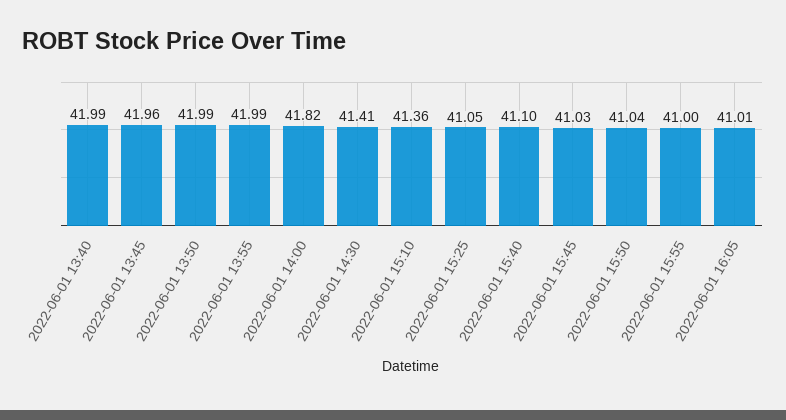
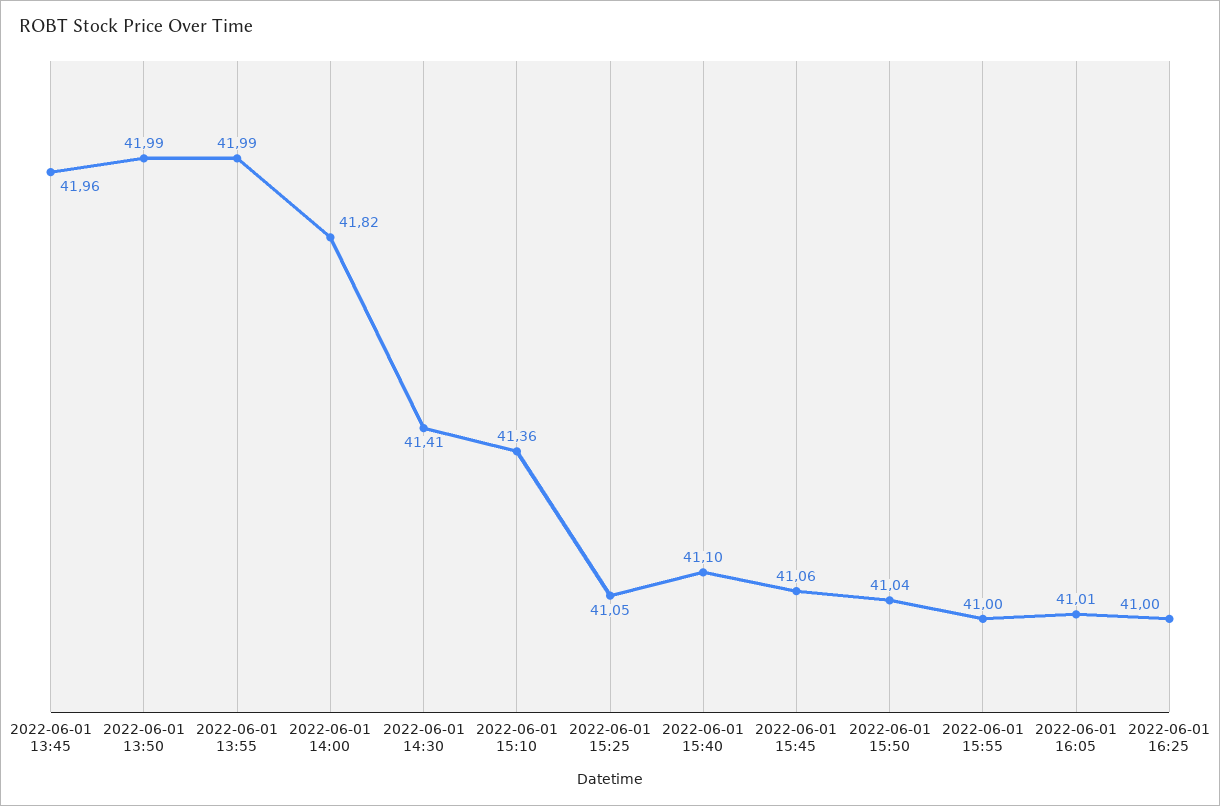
2022-06-01 13:40: 41.99 -> none
2022-06-01 15:45: 41.03 -> 41.06
2022-06-01 16:25: none -> 41

